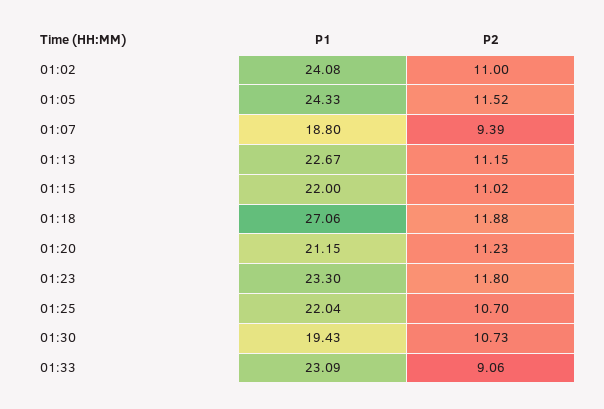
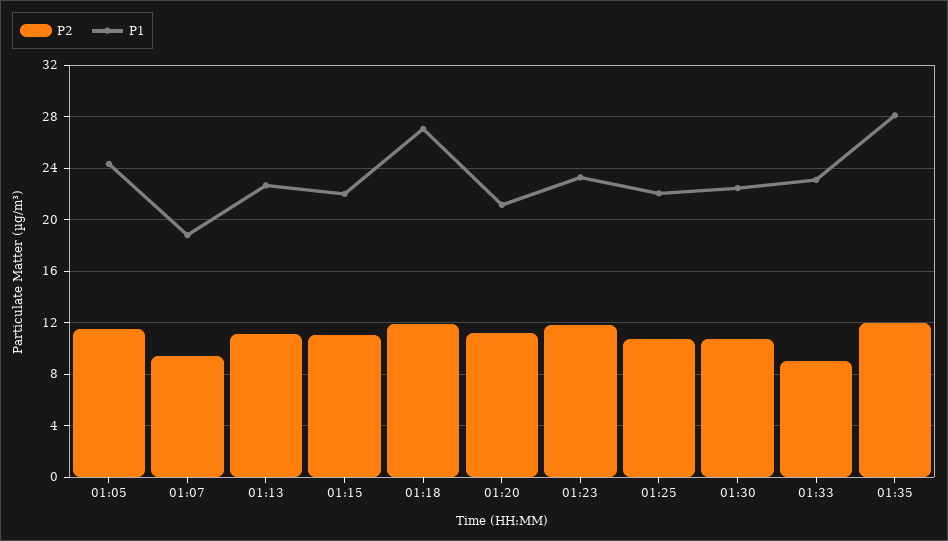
P1, 01:02: 24.08 -> none
P2, 01:02: 11 -> none
P1, 01:30: 19.43 -> 22.5
P2, 01:35: none -> 12
P1, 01:35: none -> 28

